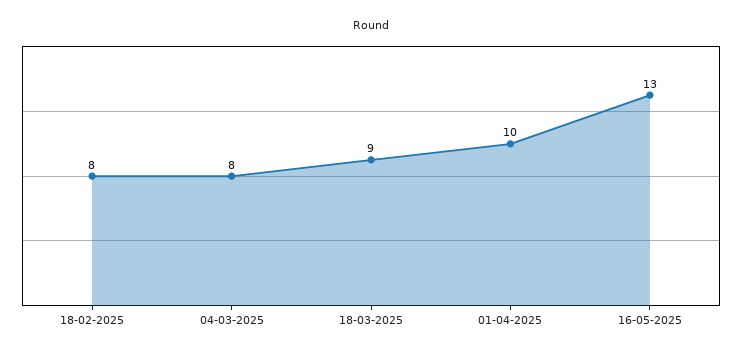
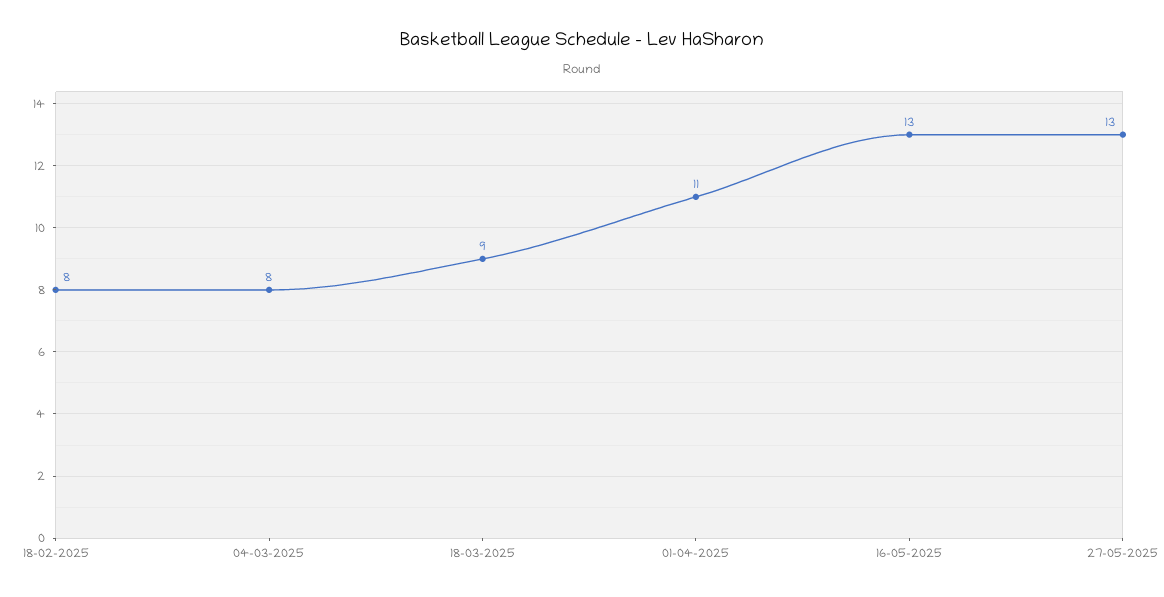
01-04-2025: 10 -> 11
27-05-2025: none -> 13

